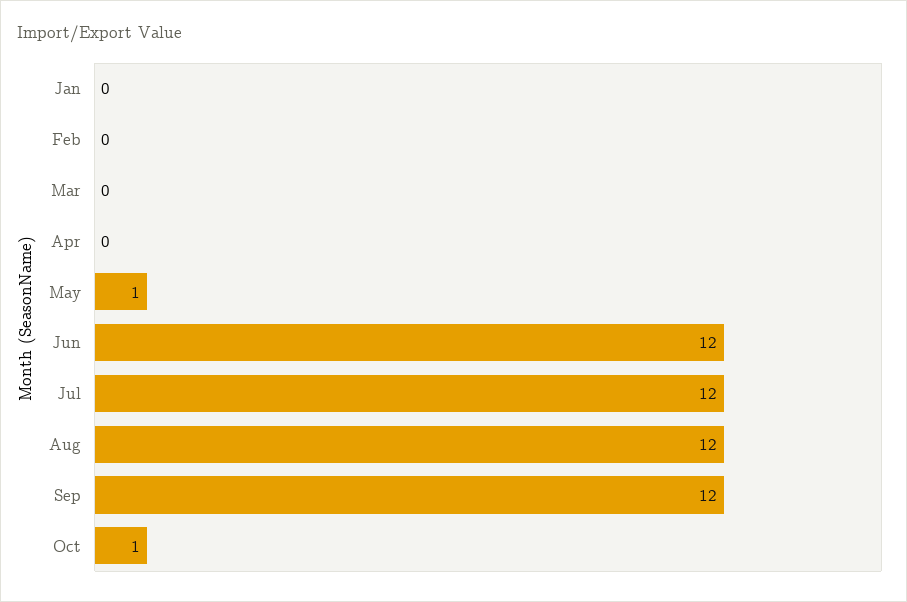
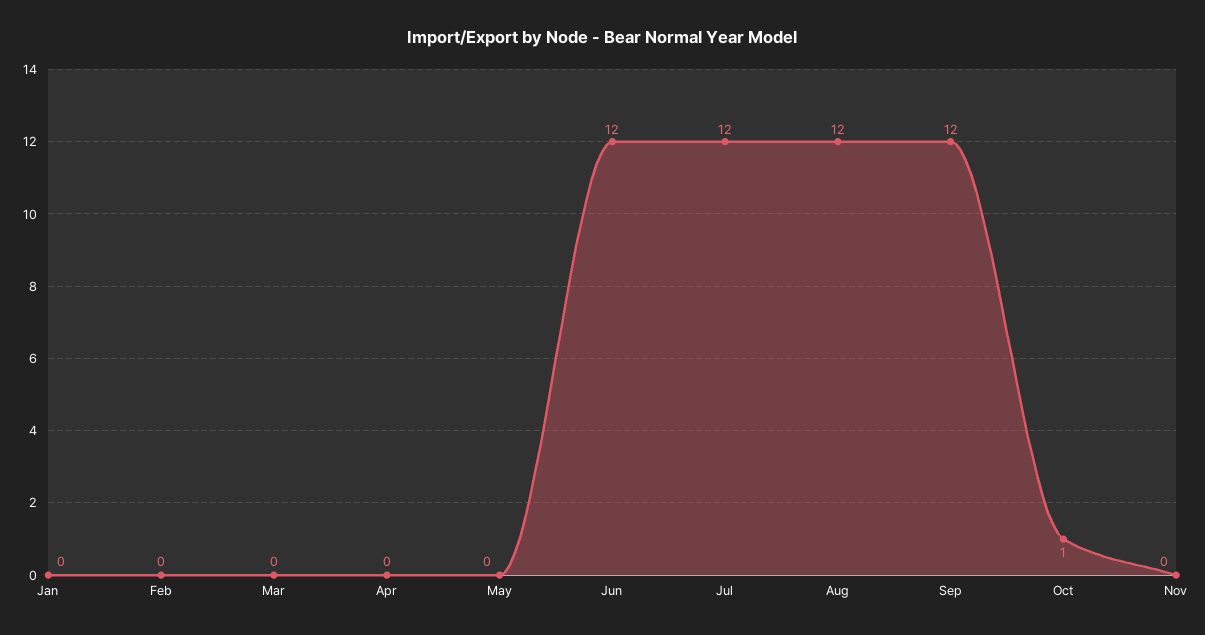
May: 1 -> 0
Nov: none -> 0

